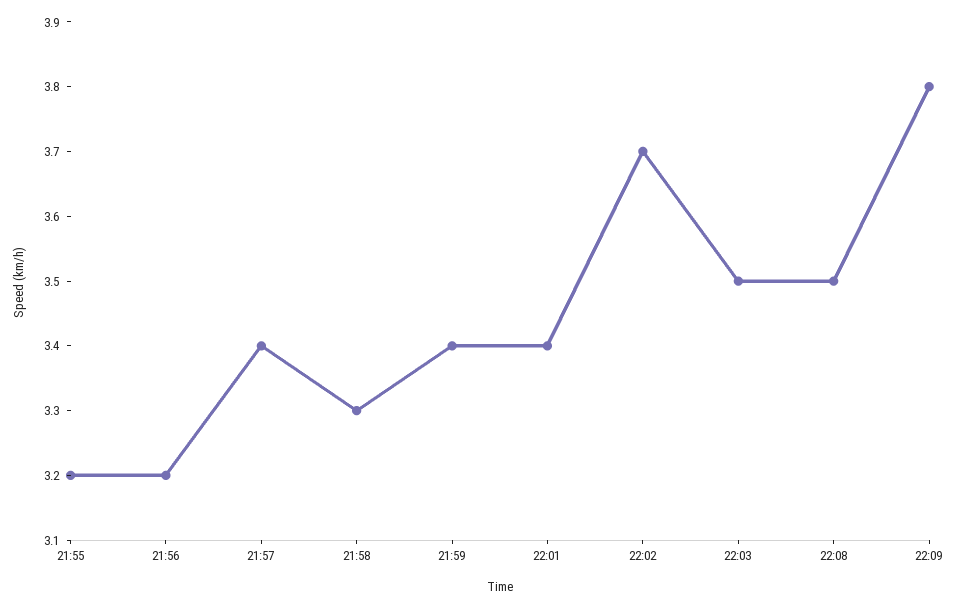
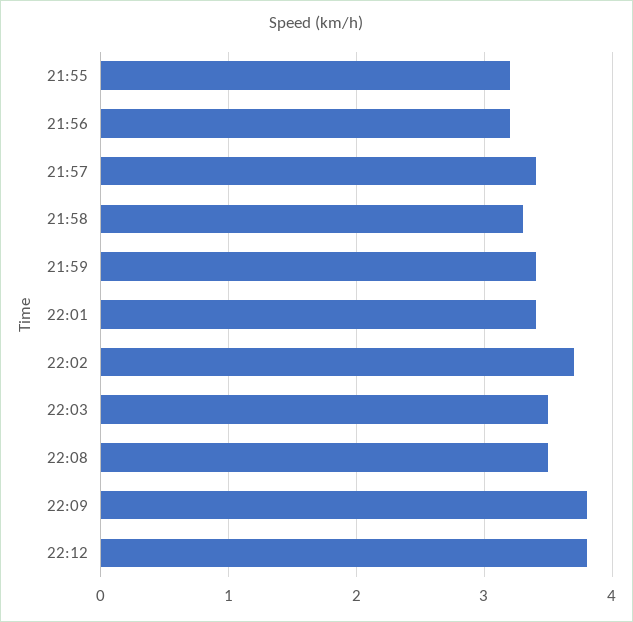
22:12: none -> 3.8

